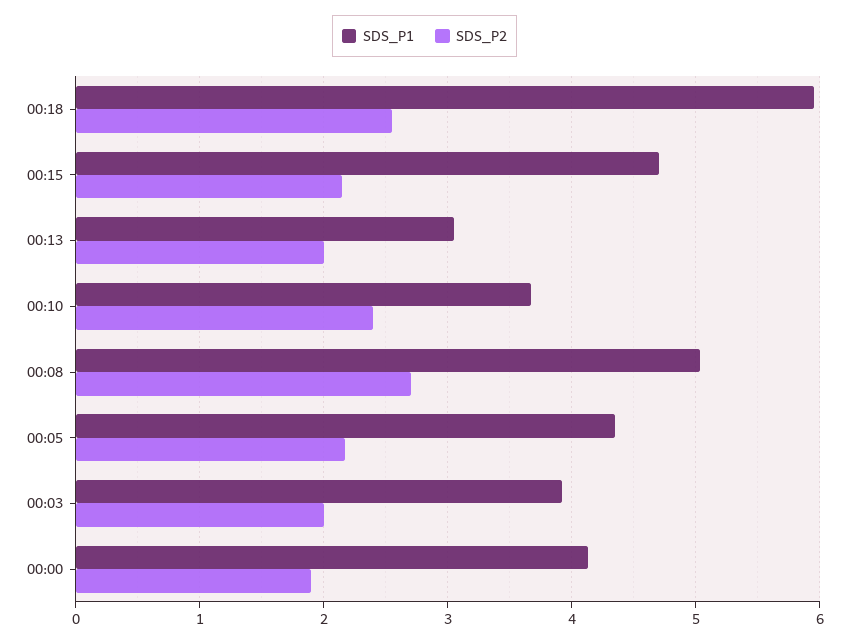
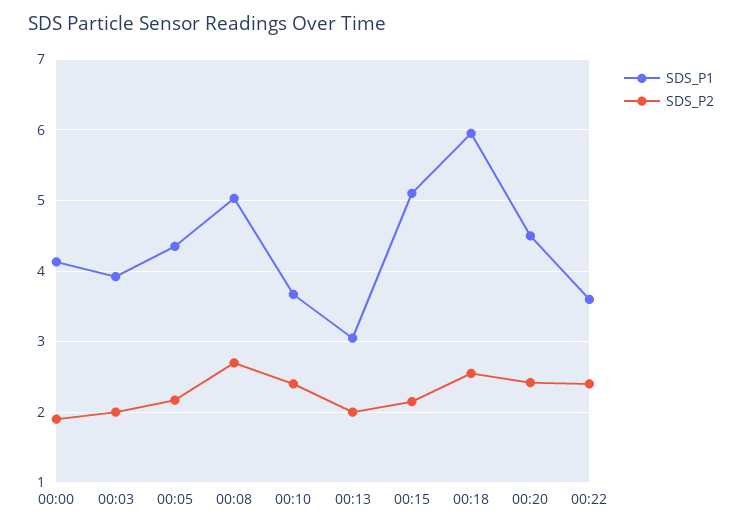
SDS_P1, 00:15: 4.7 -> 5.1
SDS_P1, 00:20: none -> 4.5
SDS_P2, 00:20: none -> 2.4
SDS_P1, 00:22: none -> 3.6
SDS_P2, 00:22: none -> 2.4

